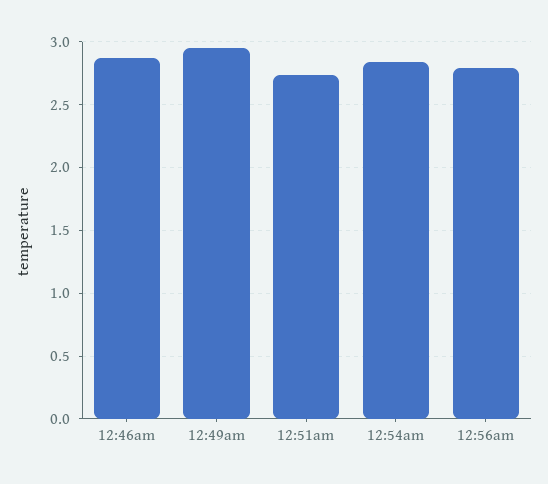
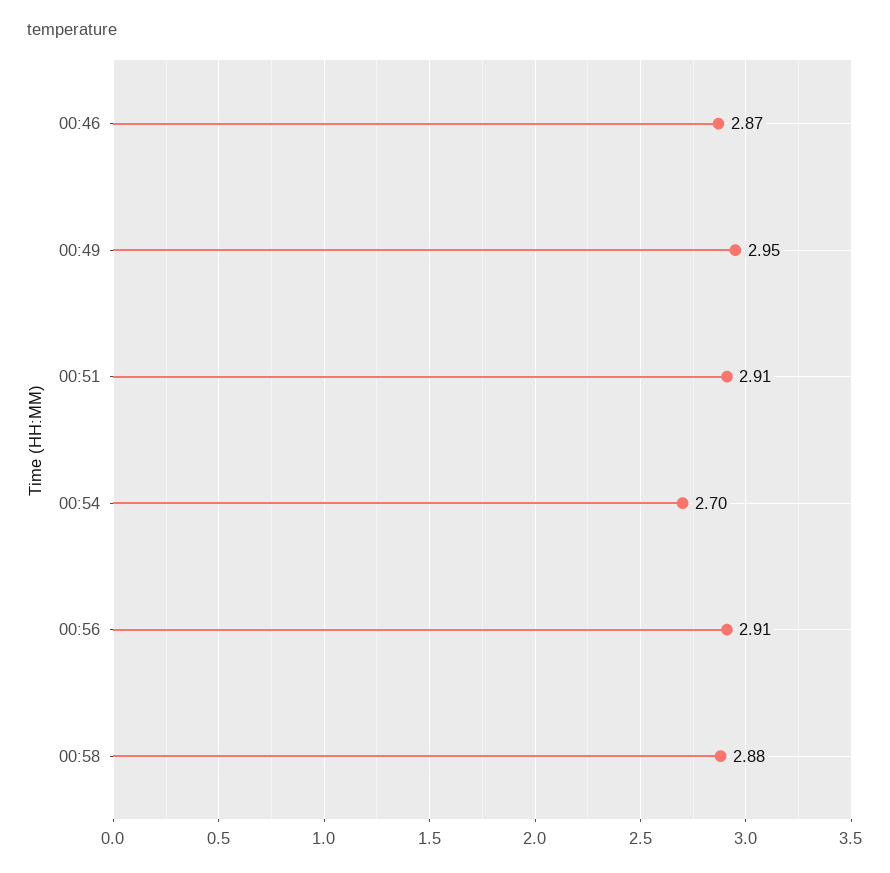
12:51am: 2.75 -> 2.91
12:54am: 2.85 -> 2.7
12:56am: 2.8 -> 2.91
00:58: none -> 2.88

